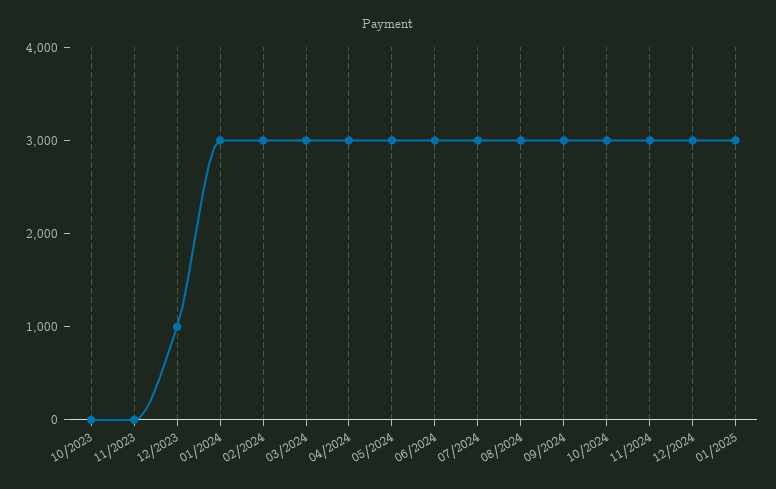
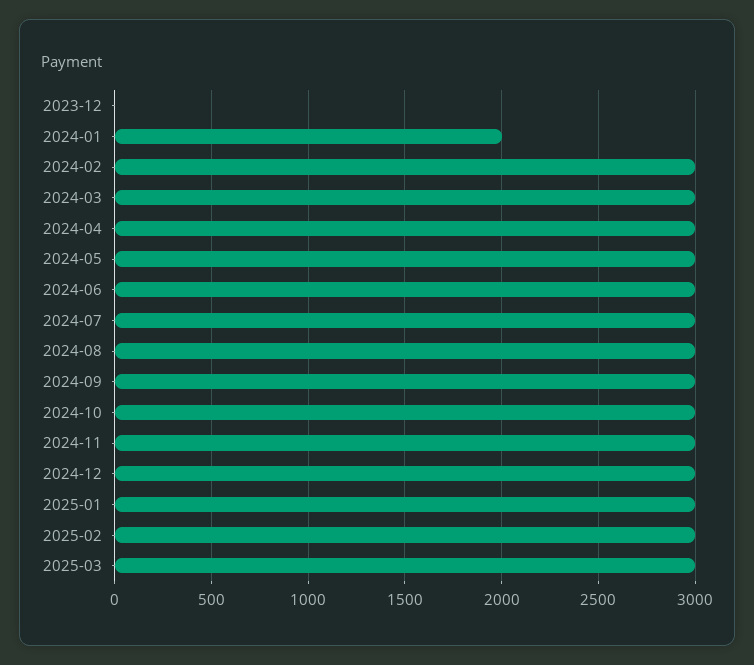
10/2023: 0 -> none
11/2023: 0 -> none
12/2023: 1000 -> 0
01/2024: 3000 -> 2000
2025-02: none -> 3000
2025-03: none -> 3000

